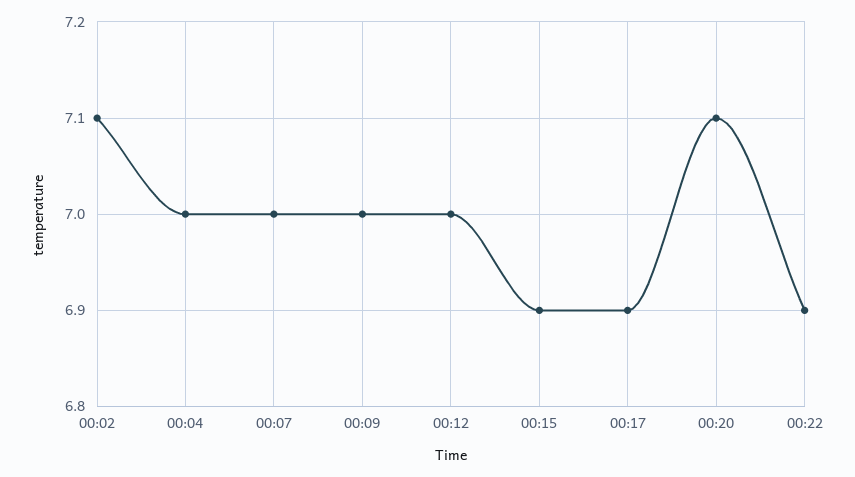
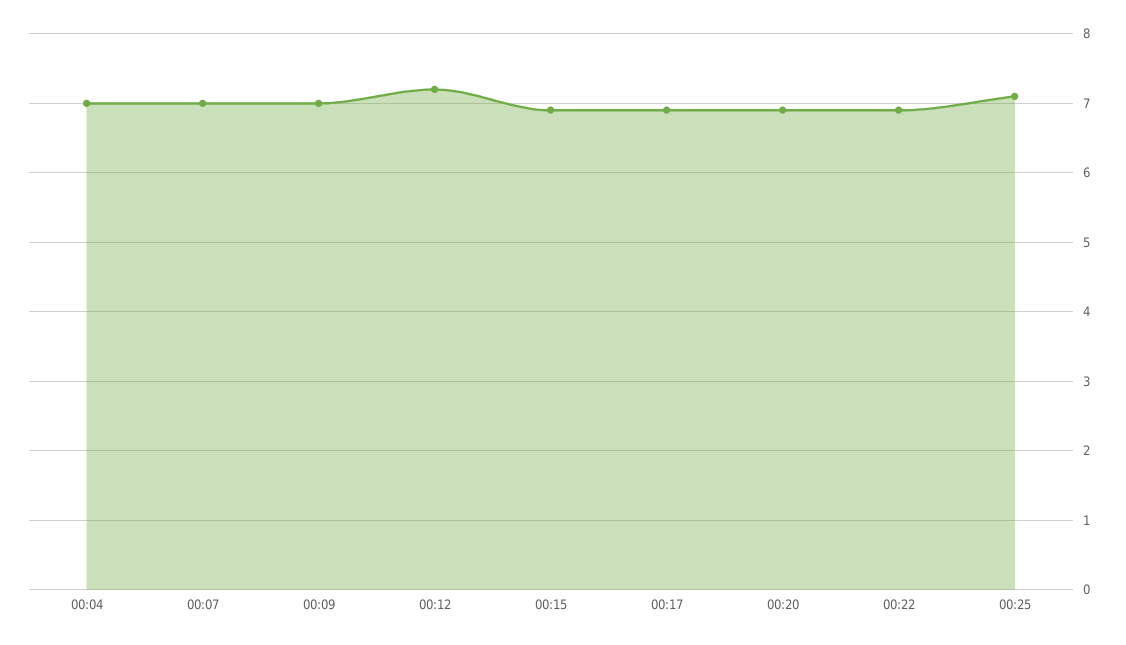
00:02: 7.1 -> none
00:12: 7 -> 7.2
00:20: 7.1 -> 6.9
00:25: none -> 7.1

